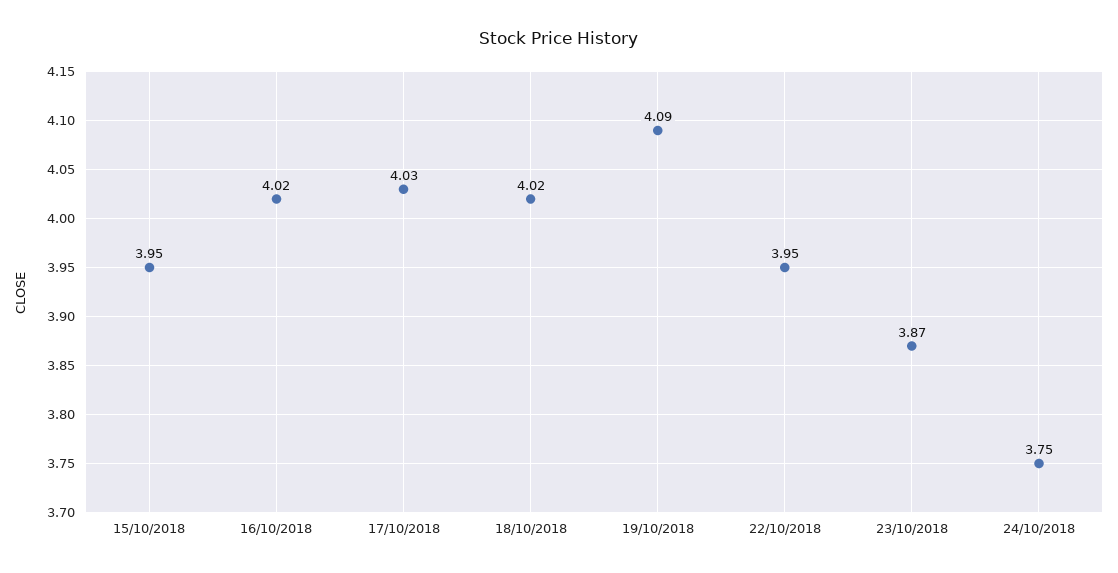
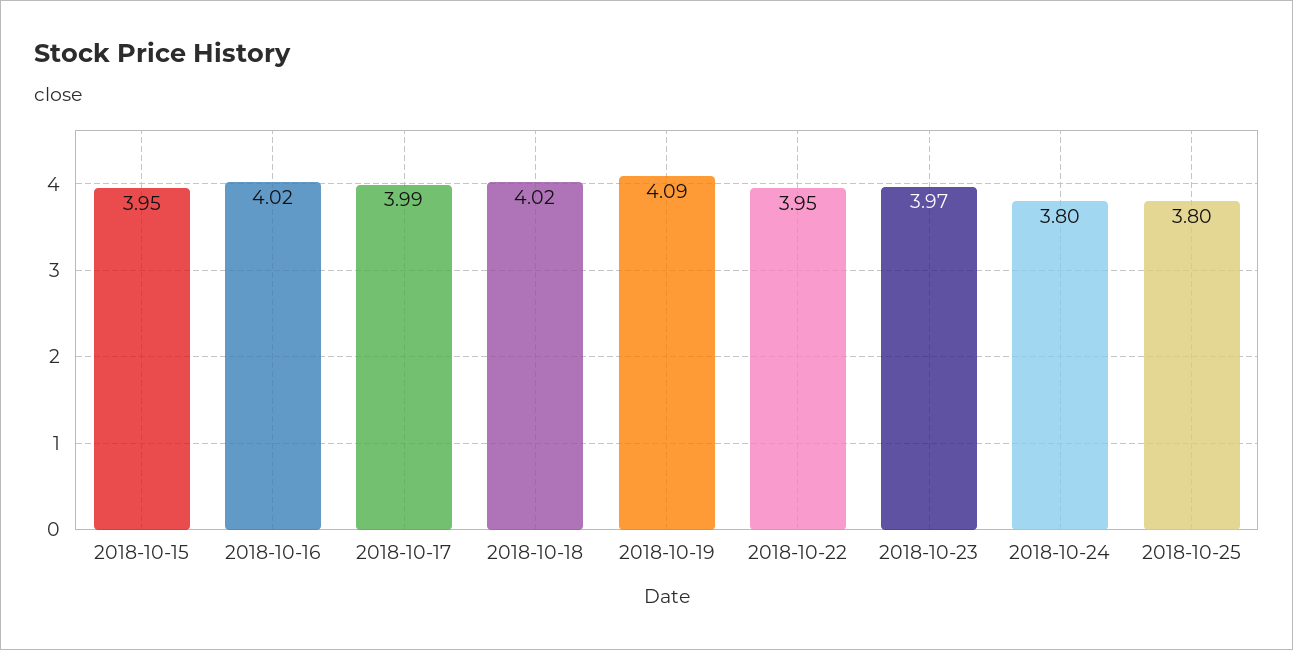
17/10/2018: 4.03 -> 3.99
23/10/2018: 3.87 -> 3.97
24/10/2018: 3.75 -> 3.8
2018-10-25: none -> 3.8

